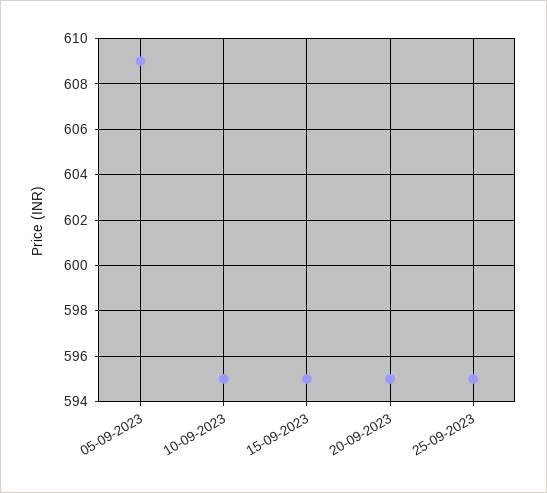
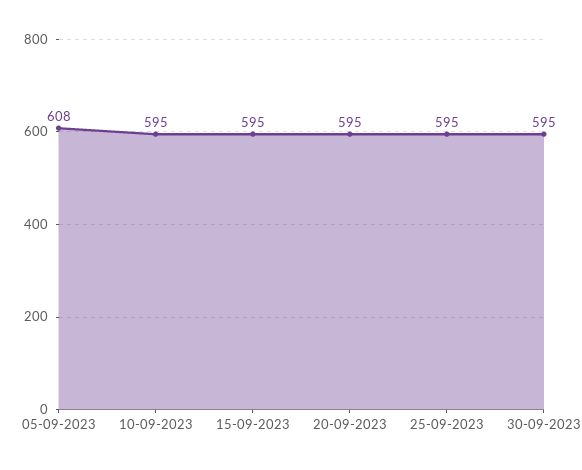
05-09-2023: 609 -> 608
30-09-2023: none -> 595

